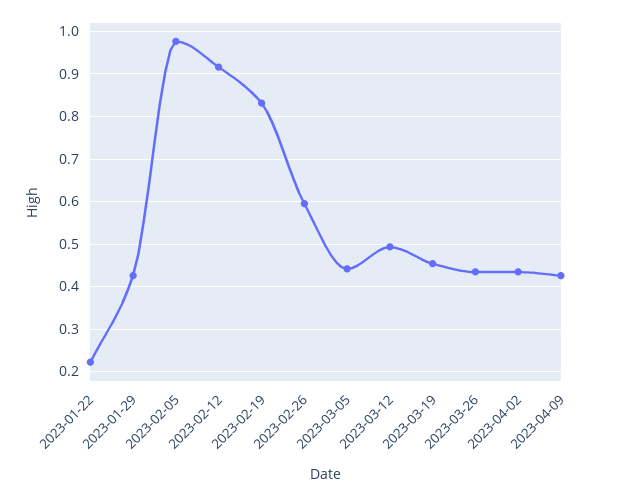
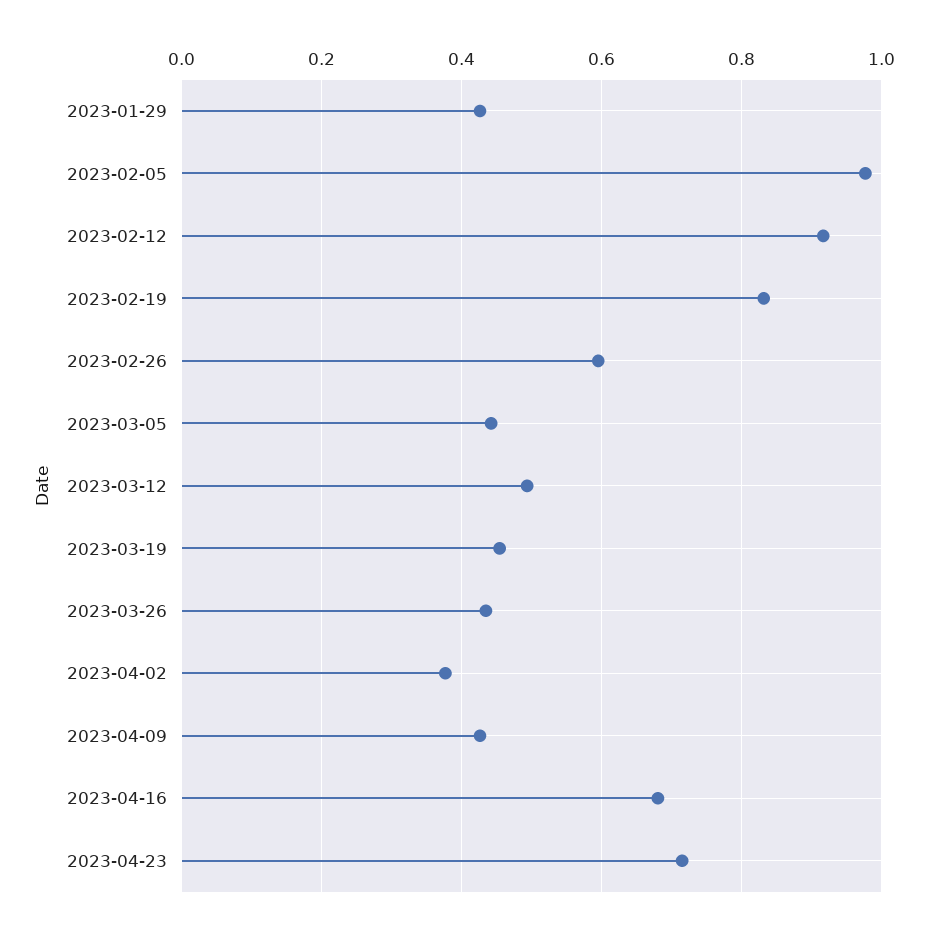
2023-01-22: 0.22 -> none
2023-04-02: 0.44 -> 0.38
2023-04-16: none -> 0.68
2023-04-23: none -> 0.72

